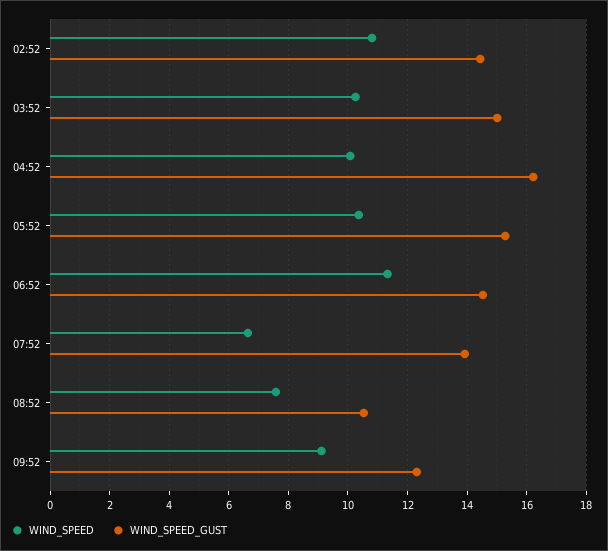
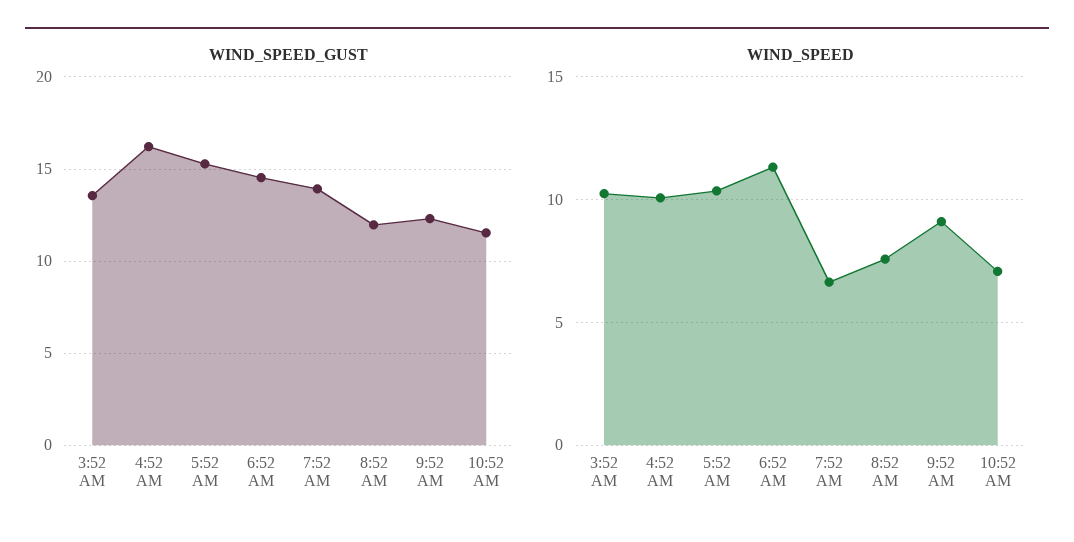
WIND_SPEED, 02:52: 10.75 -> none
WIND_SPEED_GUST, 02:52: 14.5 -> none
WIND_SPEED_GUST, 03:52: 15 -> 13.5
WIND_SPEED_GUST, 08:52: 10.5 -> 12
WIND_SPEED_GUST, 10:52 AM: none -> 11.5
WIND_SPEED, 10:52 AM: none -> 7

